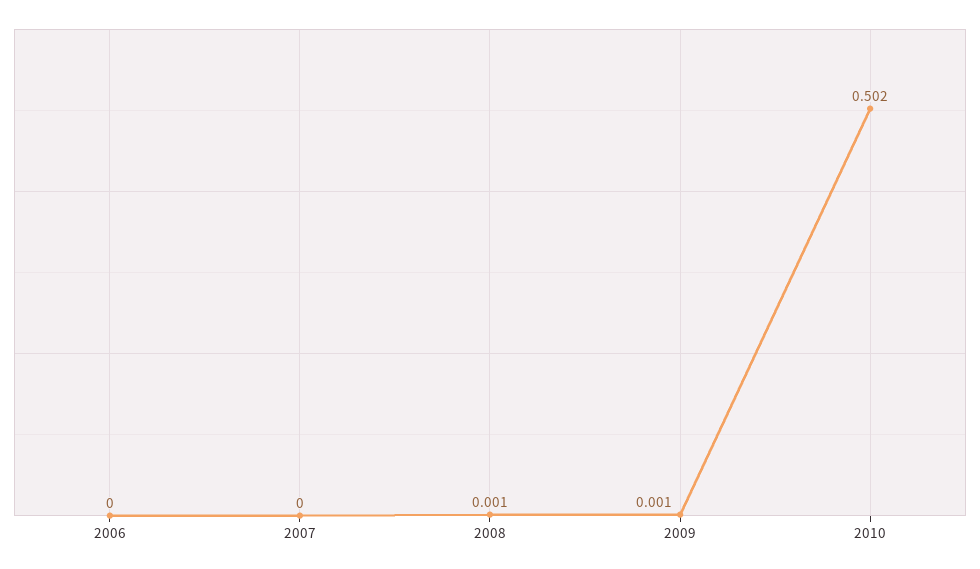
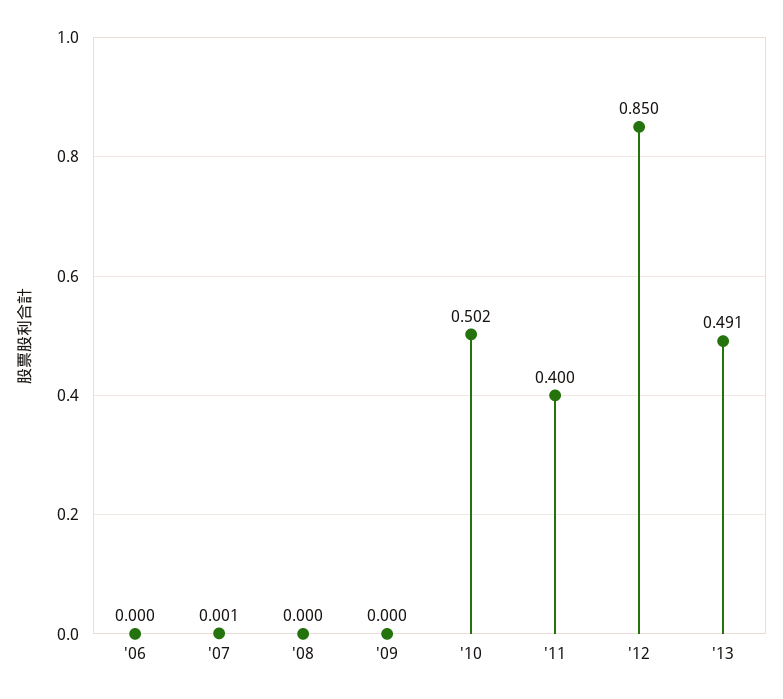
2007: 0 -> 0.001
2008: 0.001 -> 0
2009: 0.001 -> 0
'11: none -> 0.4
'12: none -> 0.85
'13: none -> 0.491

